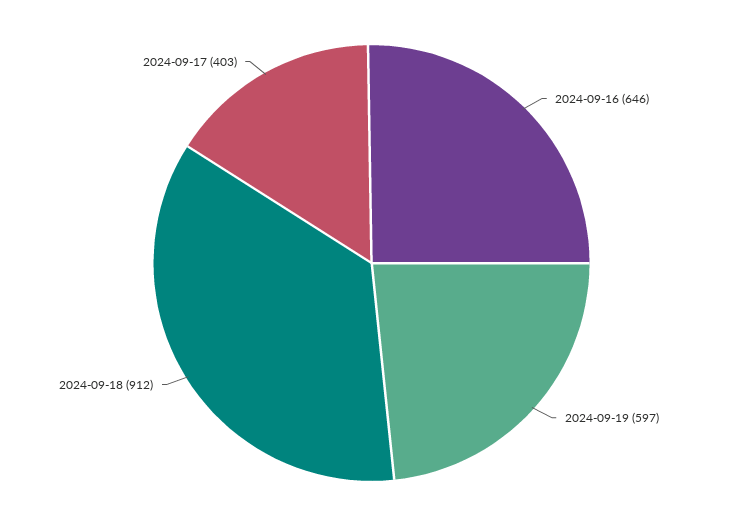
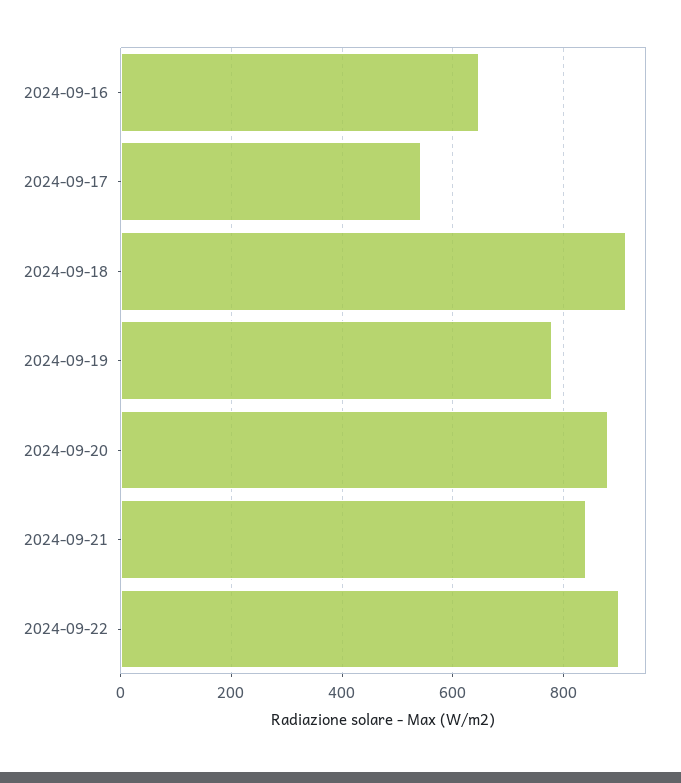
2024-09-19: 597 -> 780
2024-09-17: 403 -> 540
2024-09-20: none -> 880
2024-09-21: none -> 840
2024-09-22: none -> 900

